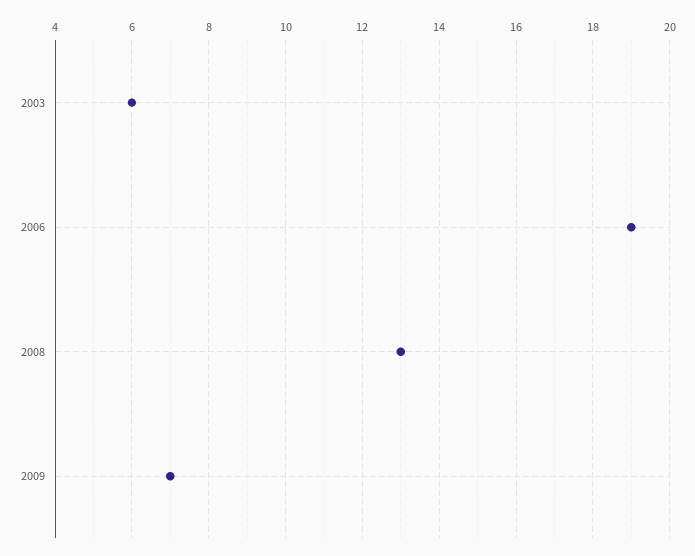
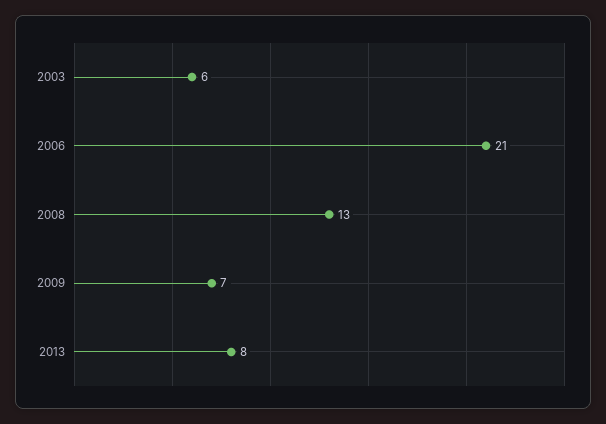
2006: 19 -> 21
2013: none -> 8

